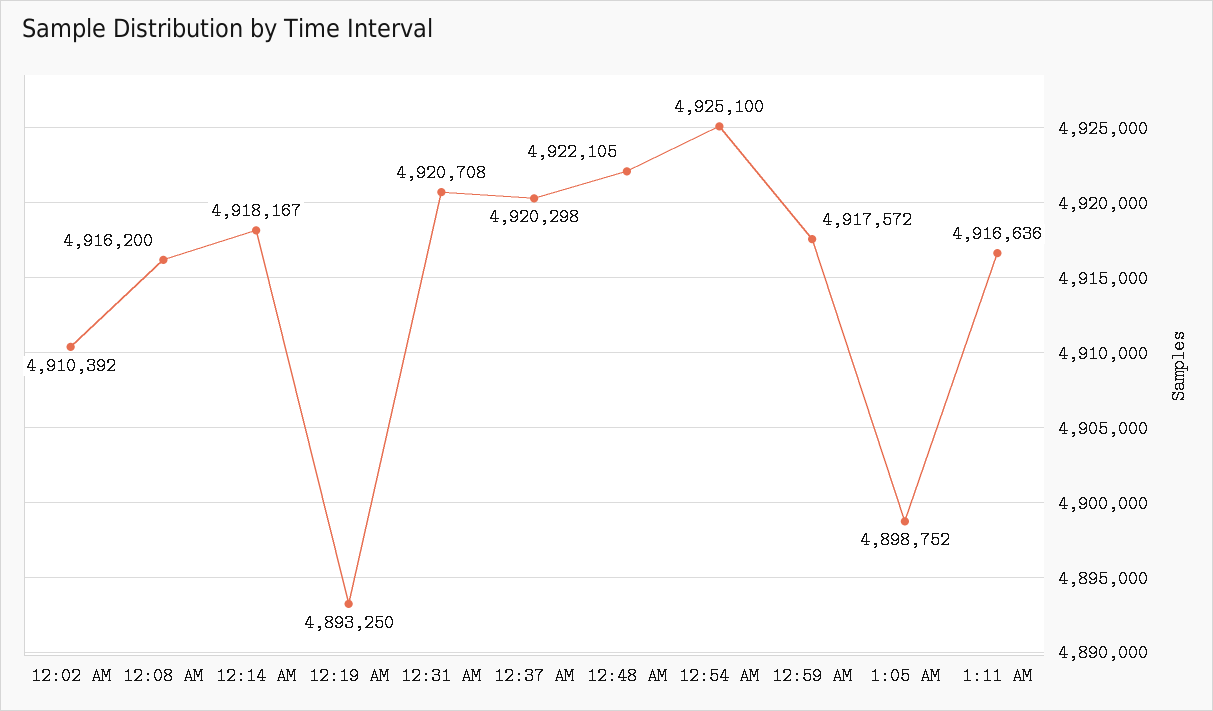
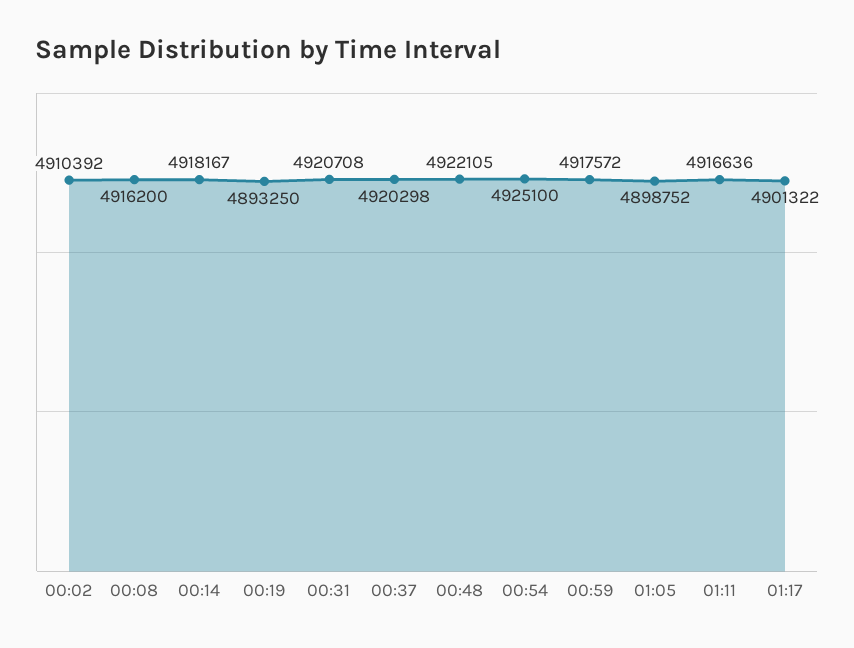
01:17: none -> 4901322

